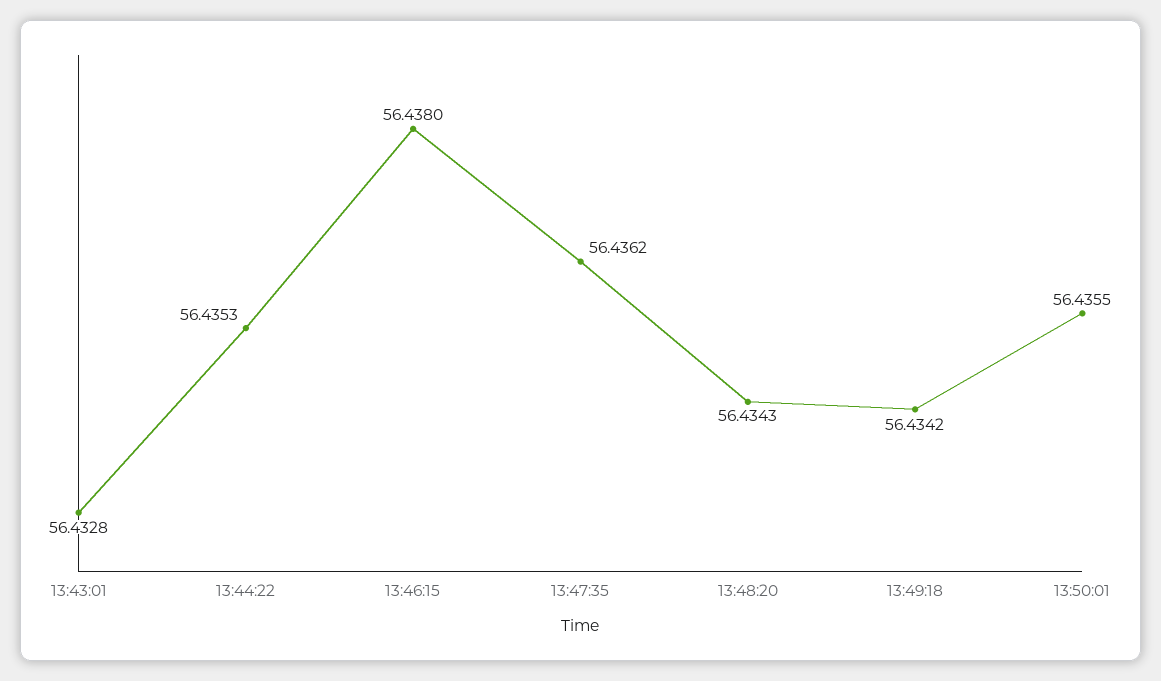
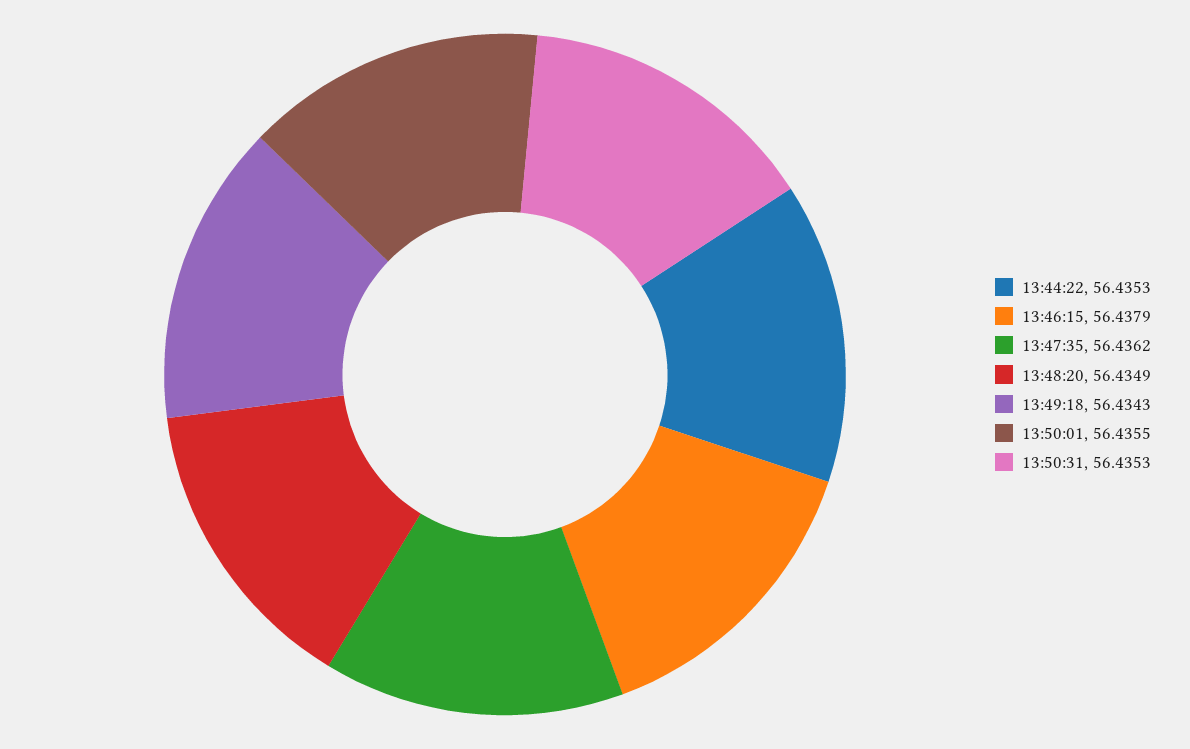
13:43:01: 56.4328 -> none
13:46:15: 56.438 -> 56.4379
13:48:20: 56.4343 -> 56.4349
13:49:18: 56.4342 -> 56.4343
13:50:31: none -> 56.4353

